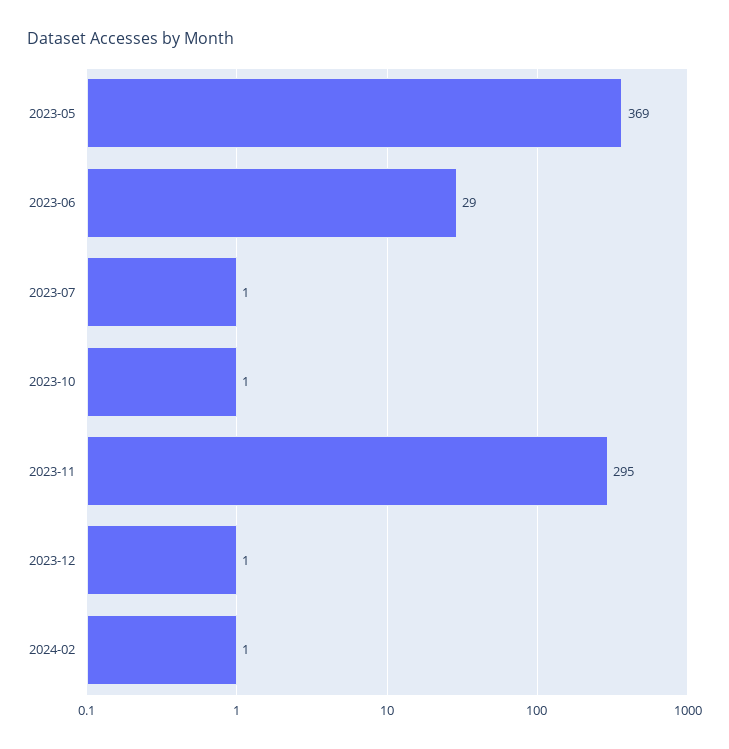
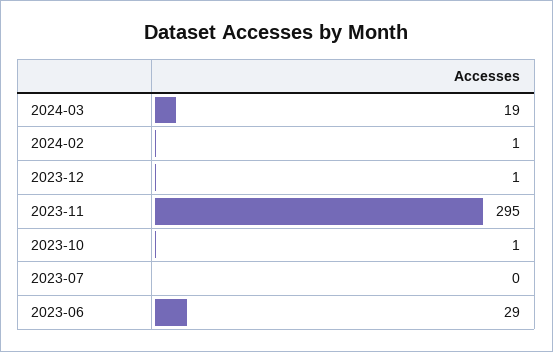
2023-05: 369 -> none
2023-07: 1 -> 0
2024-03: none -> 19

